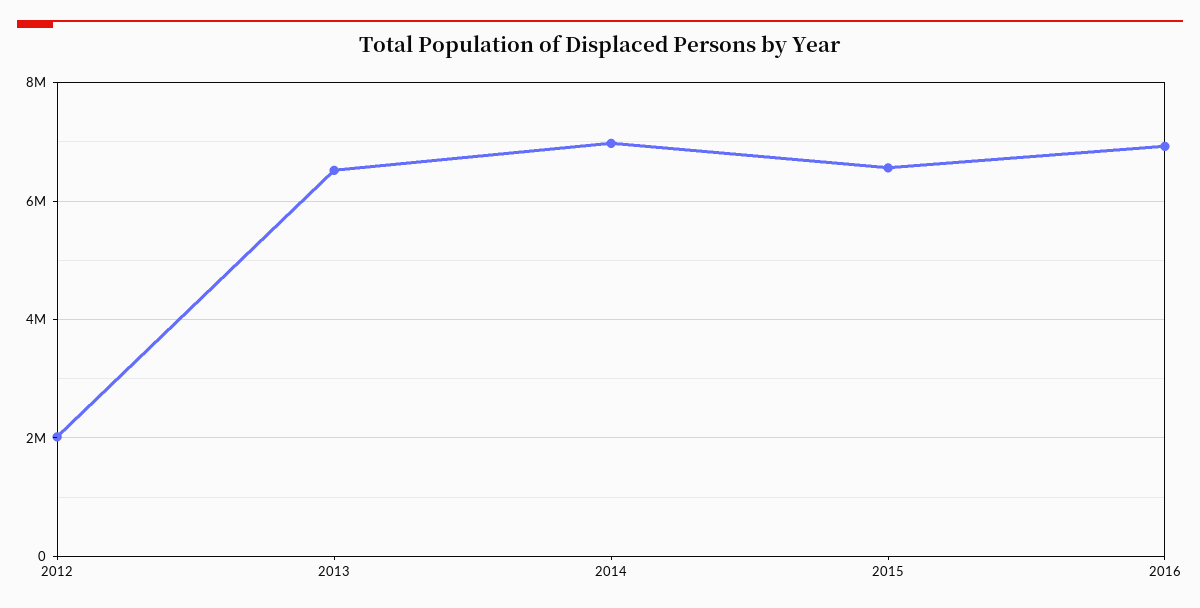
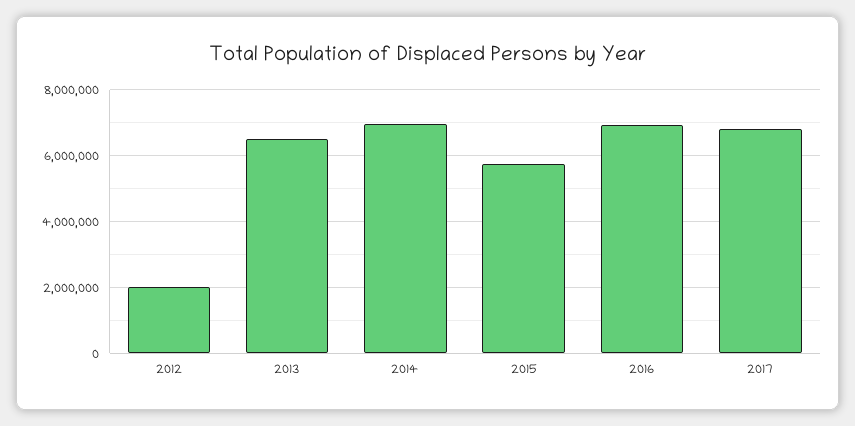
2015: 6600000 -> 5800000
2017: none -> 6800000

